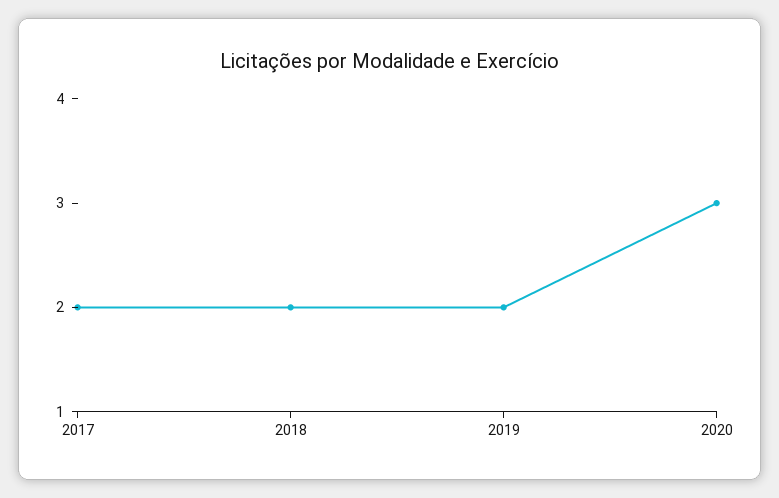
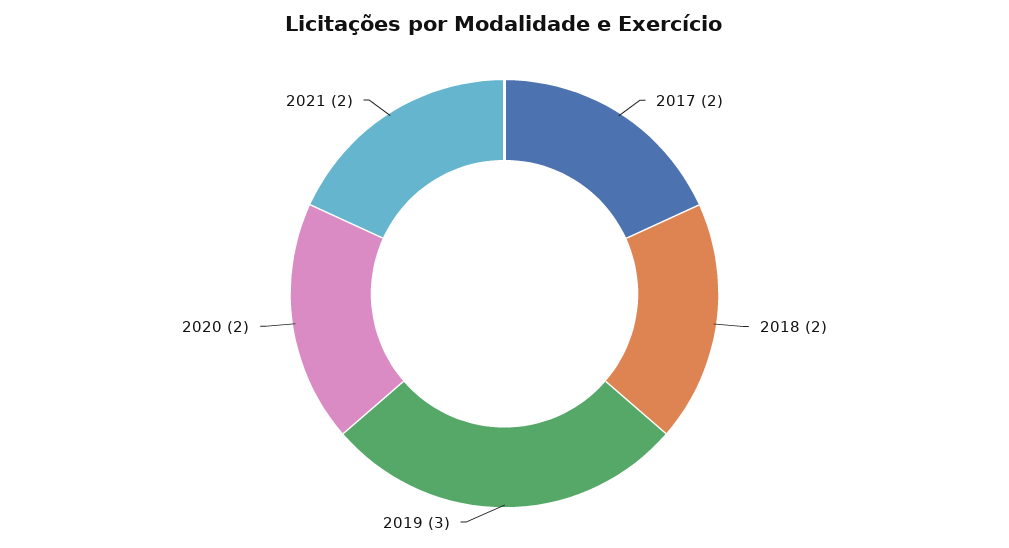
2019: 2 -> 3
2020: 3 -> 2
2021: none -> 2

